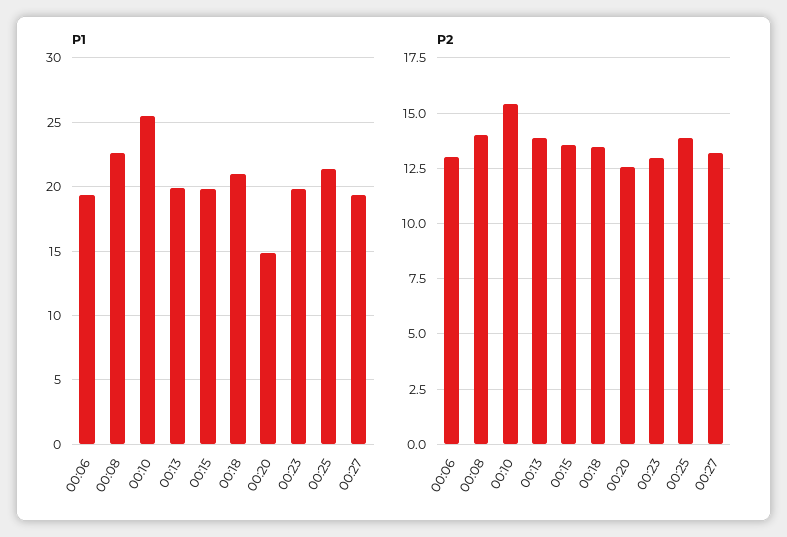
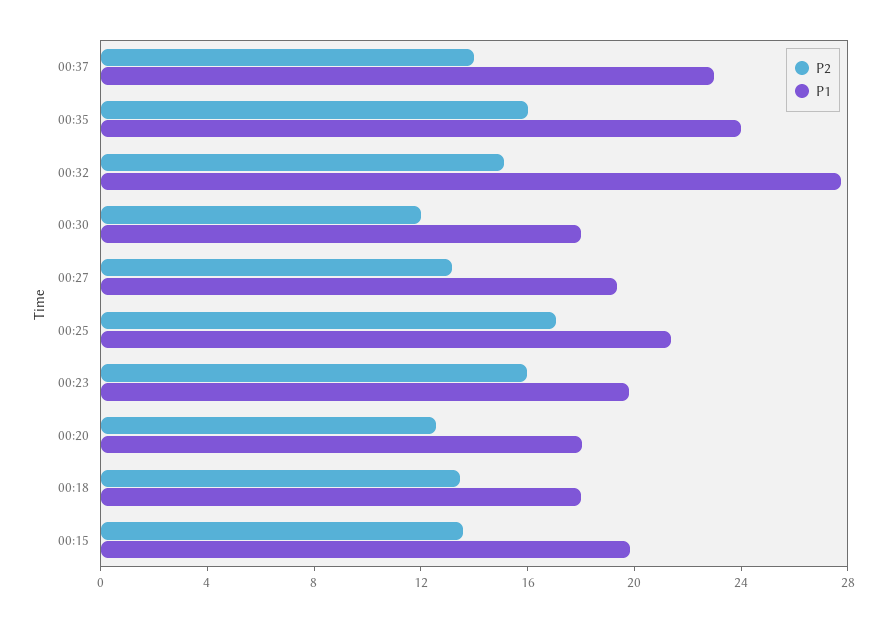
P1, 00:06: 19.5 -> none
P1, 00:08: 22.5 -> none
P1, 00:10: 25.5 -> none
P1, 00:13: 20 -> none
P1, 00:18: 21 -> 18
P1, 00:20: 15 -> 18
P2, 00:06: 13 -> none
P2, 00:08: 14 -> none
P2, 00:10: 15.5 -> none
P2, 00:13: 14 -> none
P2, 00:23: 13 -> 16
P2, 00:25: 14 -> 17
P2, 00:37: none -> 14
P1, 00:37: none -> 23
P2, 00:35: none -> 16
P1, 00:35: none -> 24
P2, 00:32: none -> 15
P1, 00:32: none -> 28
P2, 00:30: none -> 12
P1, 00:30: none -> 18

